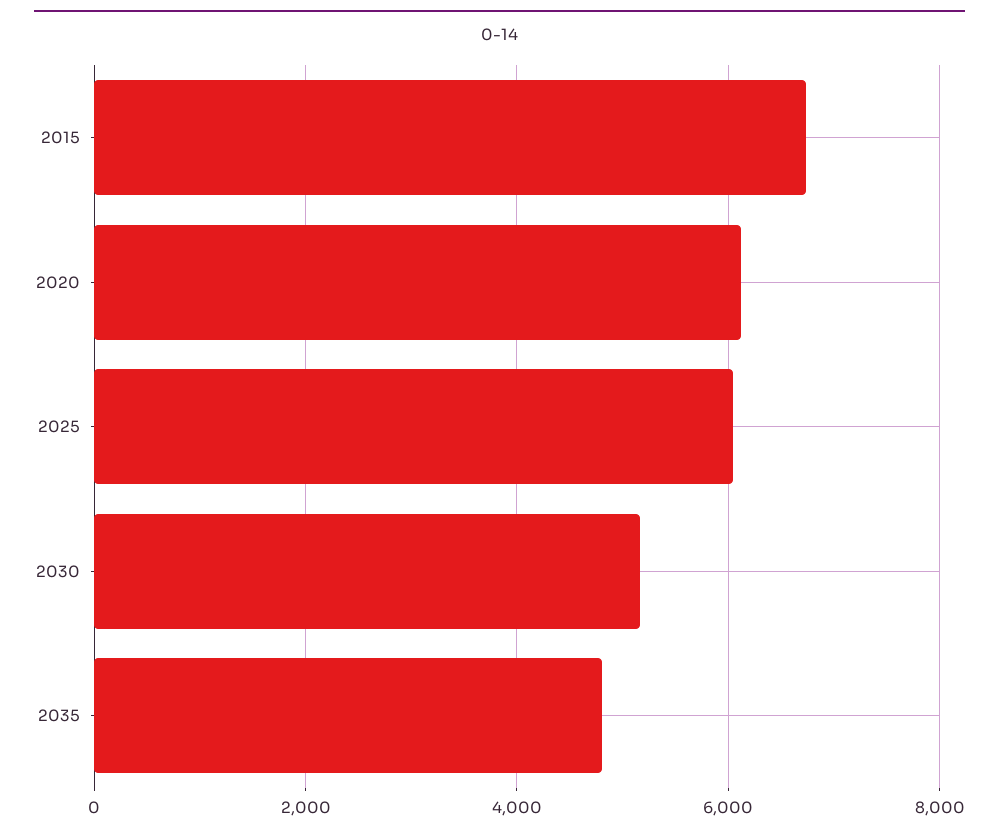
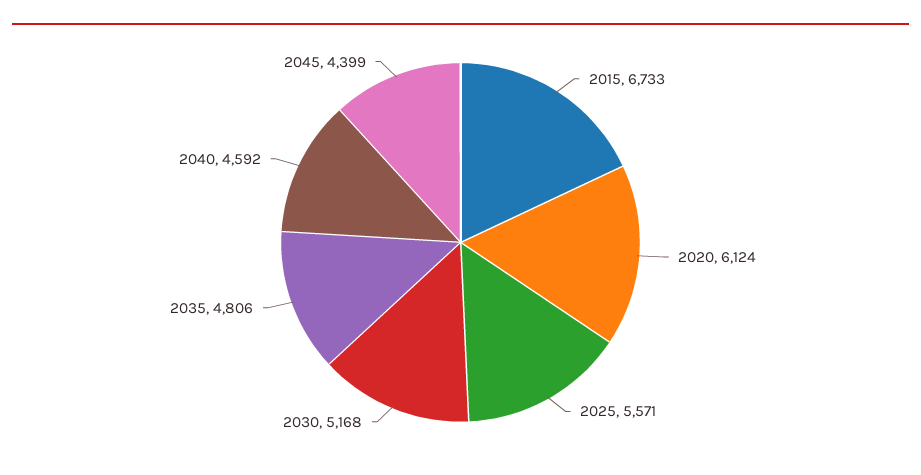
2025: 6000 -> 5571
2040: none -> 4592
2045: none -> 4399

